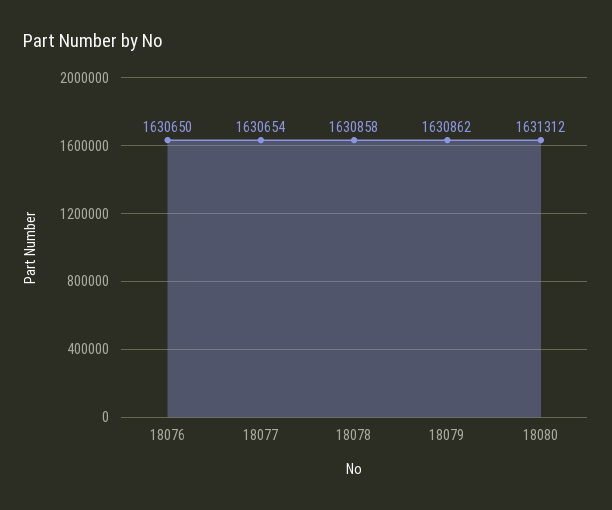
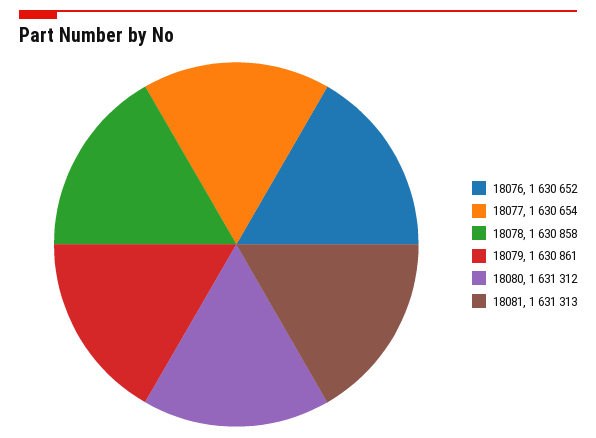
18076: 1630650 -> 1630652
18079: 1630862 -> 1630861
18081: none -> 1631313

